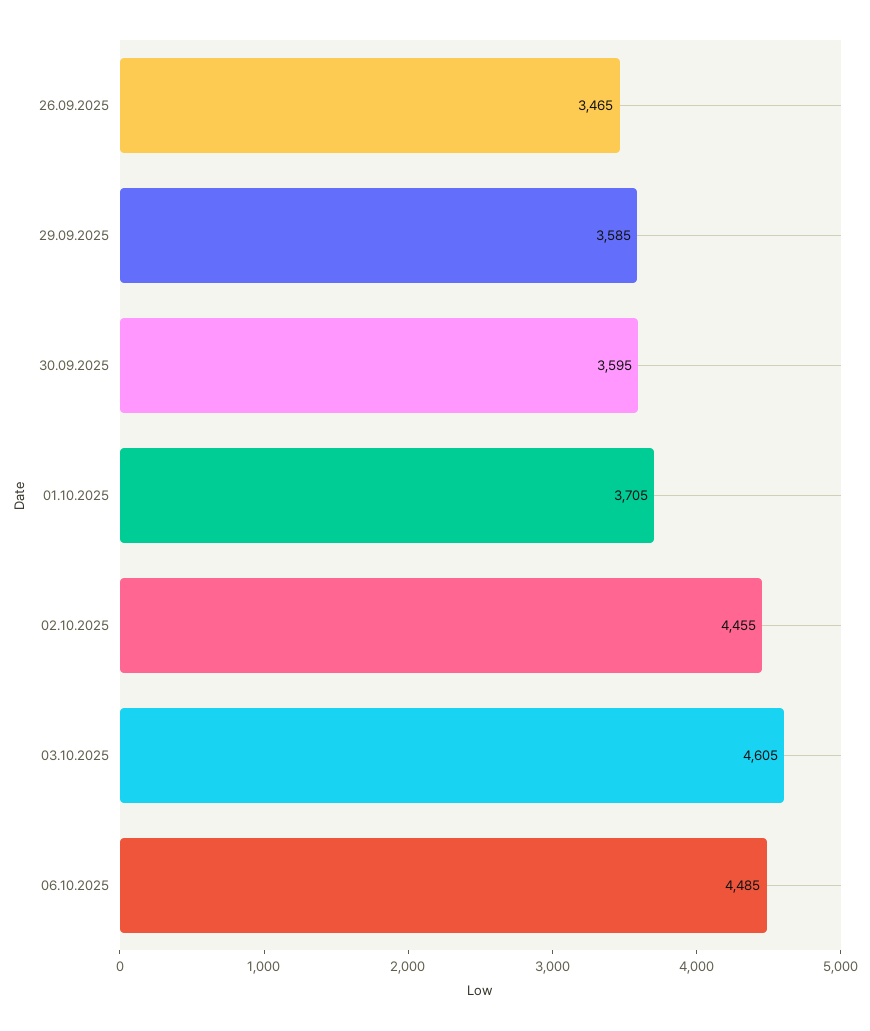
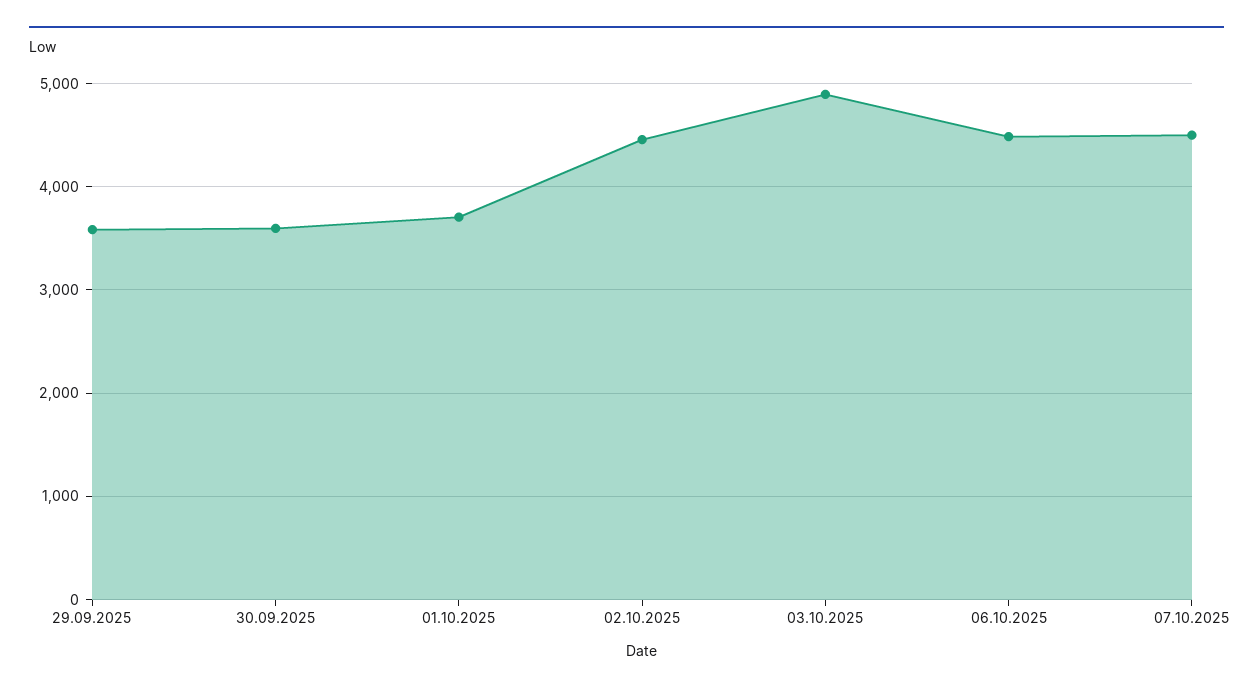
26.09.2025: 3465 -> none
03.10.2025: 4605 -> 4900
07.10.2025: none -> 4500

